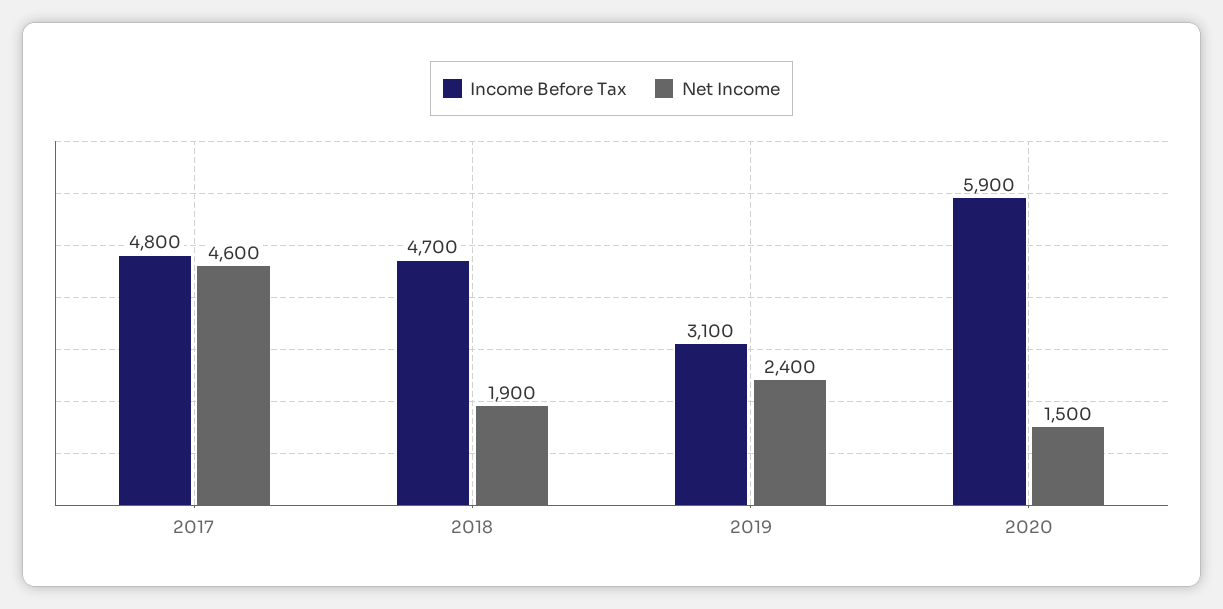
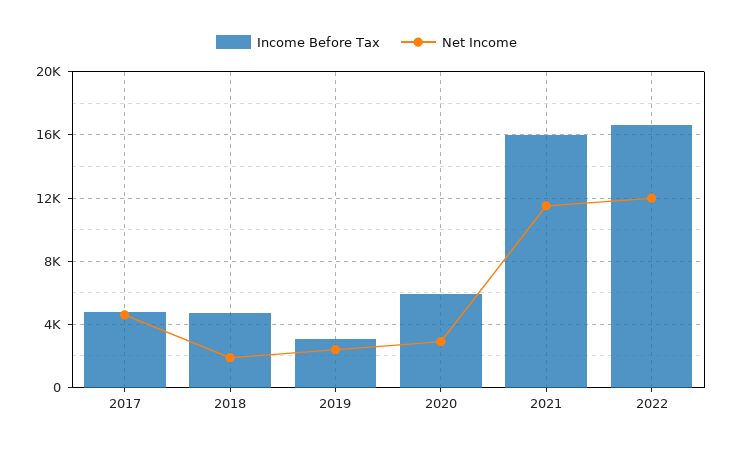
Net Income, 2020: 1500 -> 3000
Income Before Tax, 2021: none -> 16000
Net Income, 2021: none -> 11500
Income Before Tax, 2022: none -> 16500
Net Income, 2022: none -> 12000

